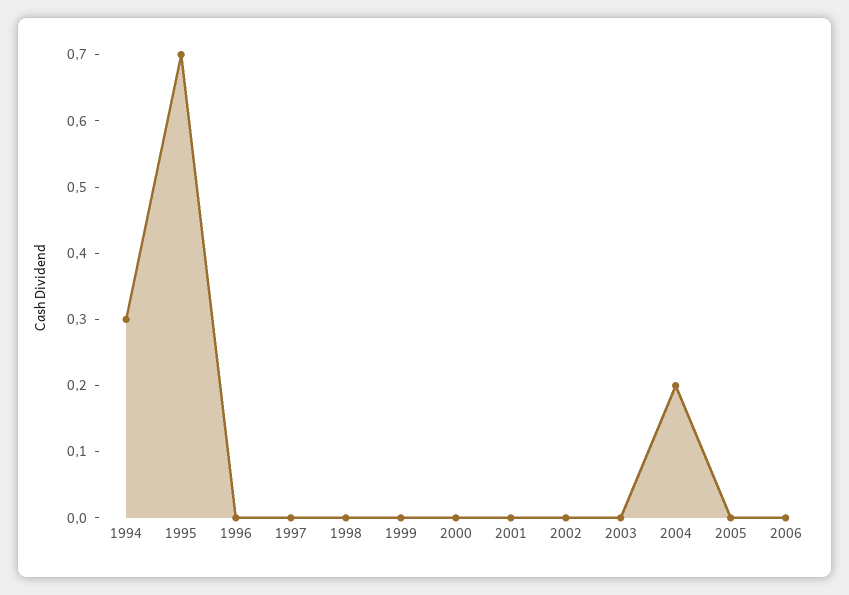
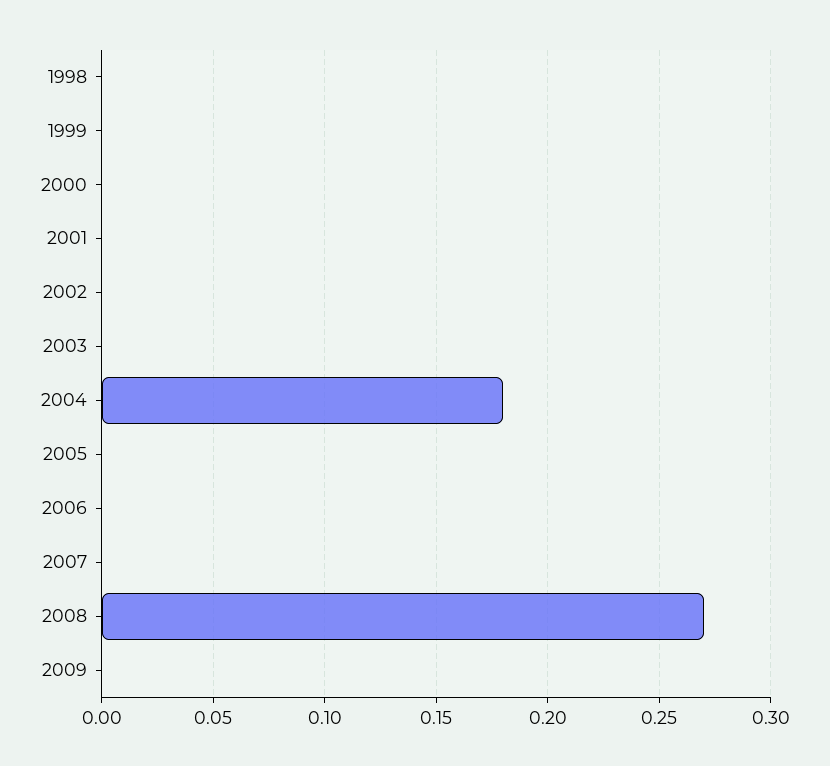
1994: 0.3 -> none
1995: 0.7 -> none
1996: 0 -> none
1997: 0 -> none
2004: 0.2 -> 0.18
2007: none -> 0
2008: none -> 0.27
2009: none -> 0

